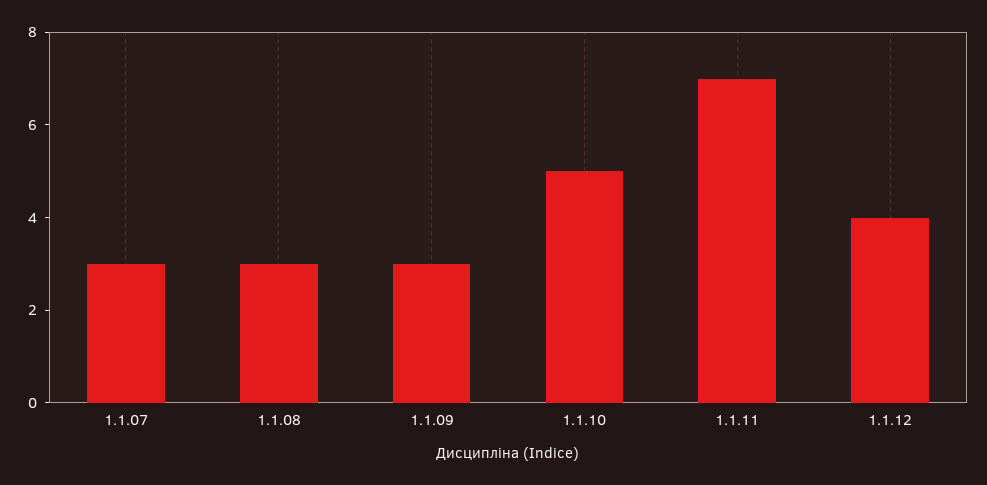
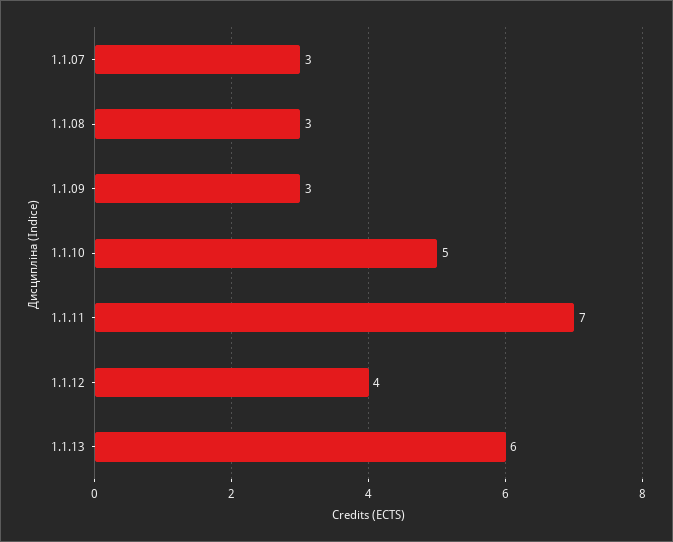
1.1.13: none -> 6

